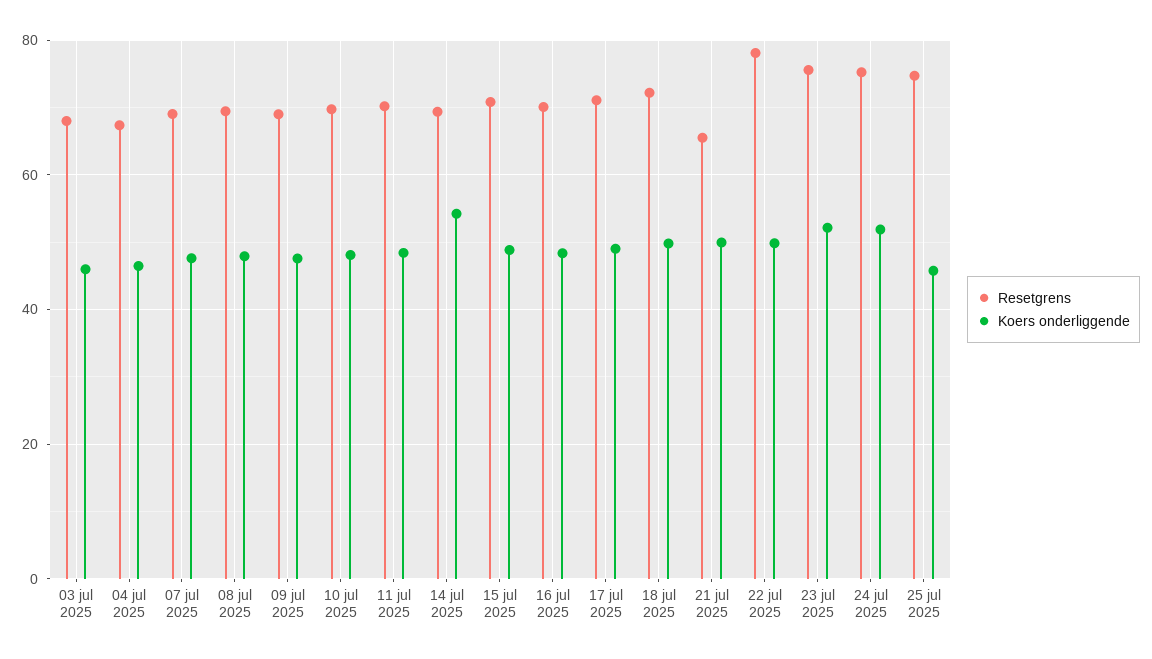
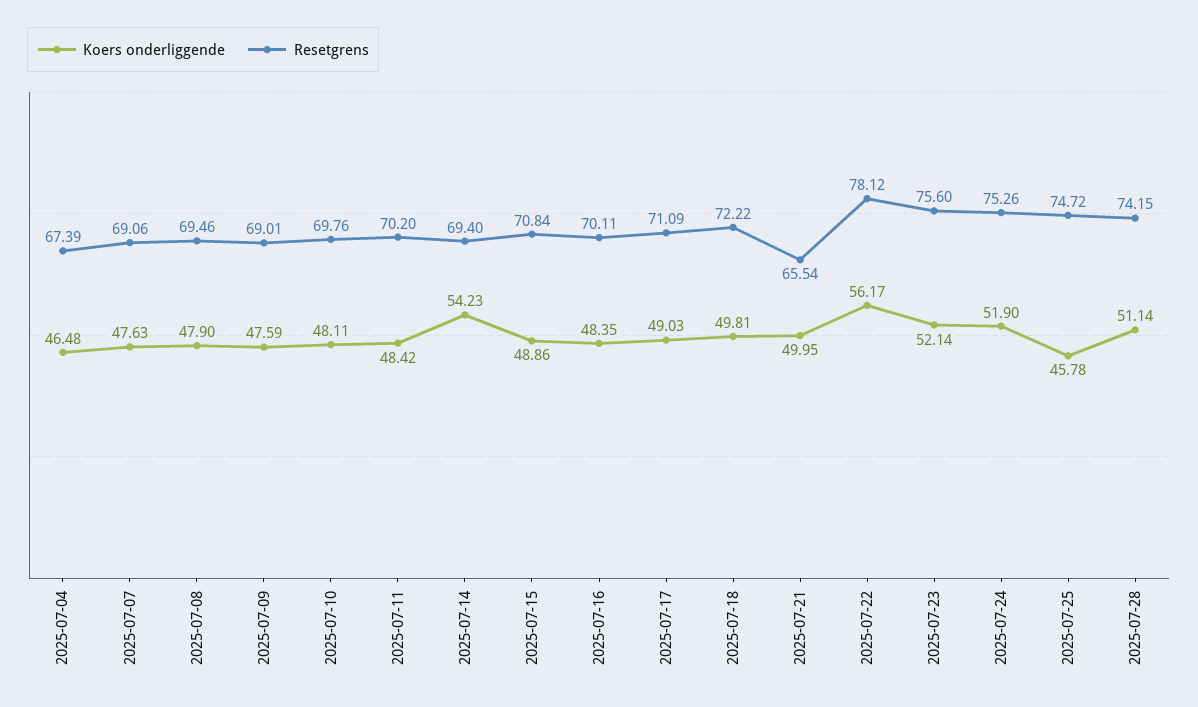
Resetgrens, 03 jul 2025: 68 -> none
Koers onderliggende, 03 jul 2025: 46 -> none
Koers onderliggende, 22 jul 2025: 50 -> 56.17
Koers onderliggende, 2025-07-28: none -> 51.14
Resetgrens, 2025-07-28: none -> 74.15

